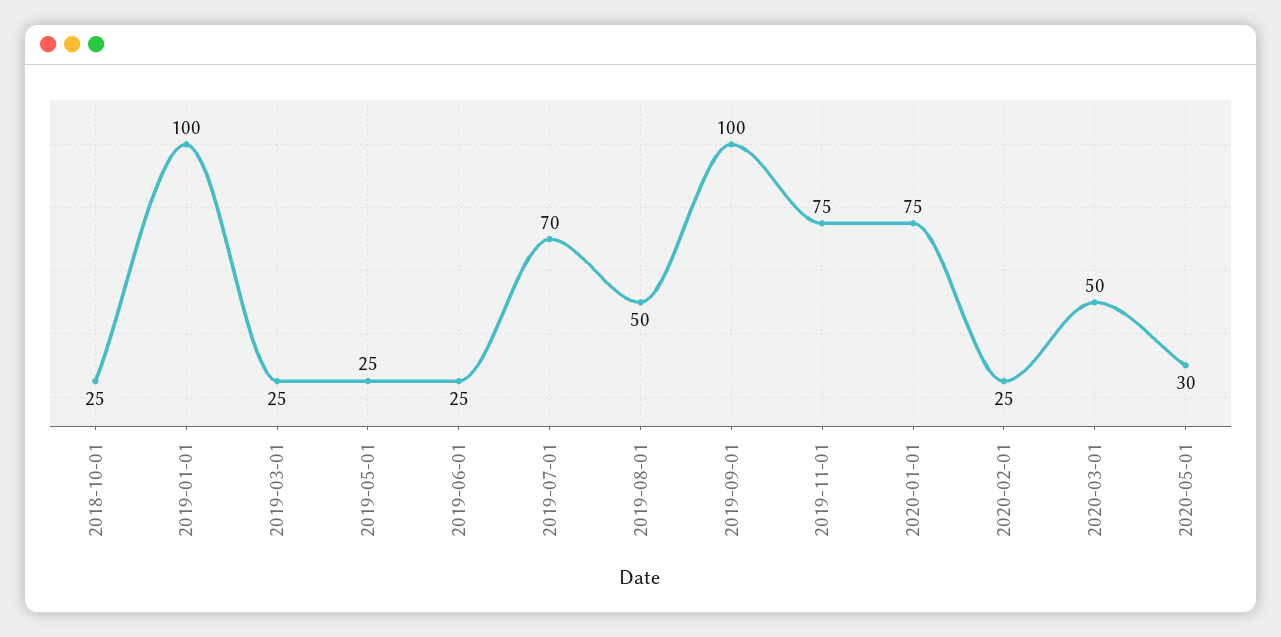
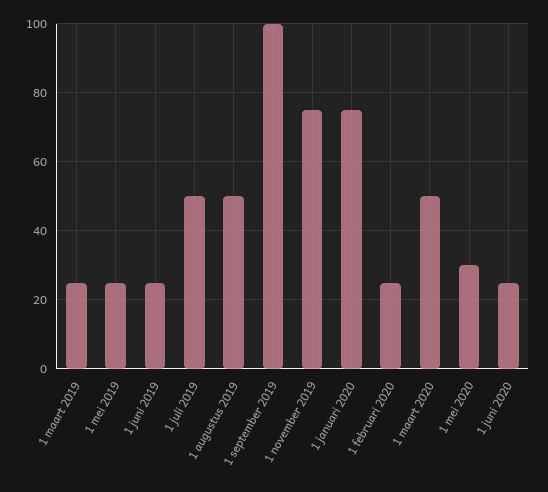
2018-10-01: 25 -> none
2019-01-01: 100 -> none
2019-07-01: 70 -> 50
1 juni 2020: none -> 25

